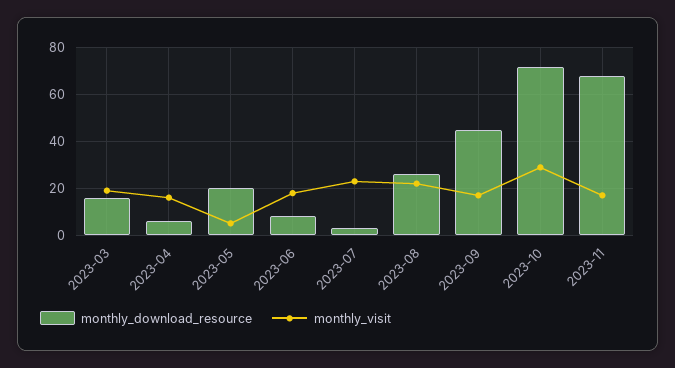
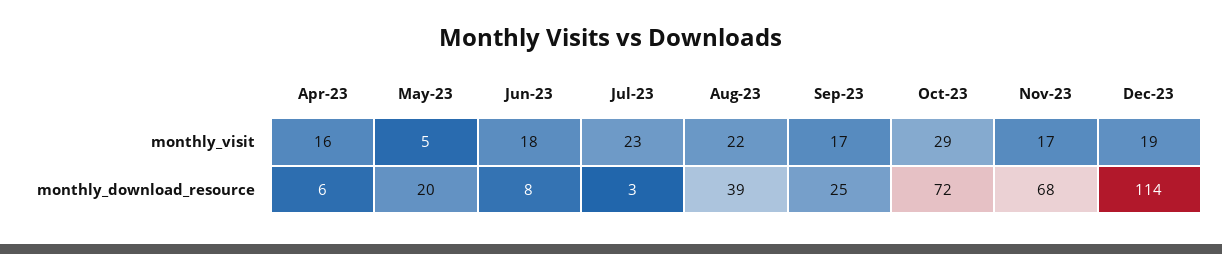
monthly_download_resource, 2023-03: 15 -> none
monthly_visit, 2023-03: 20 -> none
monthly_download_resource, 2023-08: 25 -> 39
monthly_download_resource, 2023-09: 45 -> 25
monthly_visit, Dec-23: none -> 19
monthly_download_resource, Dec-23: none -> 114

